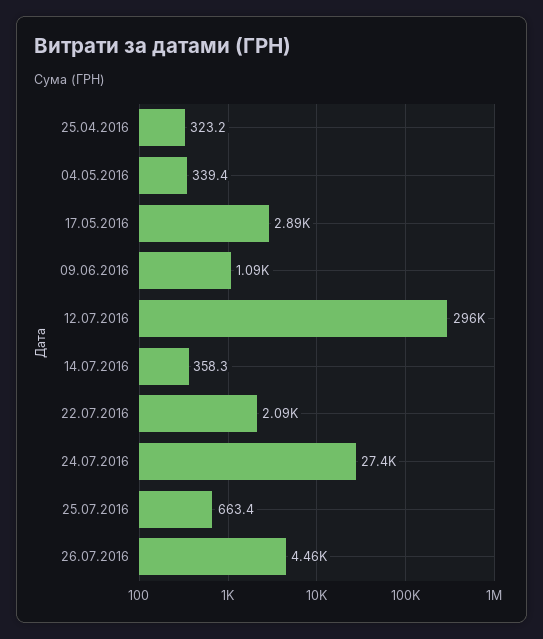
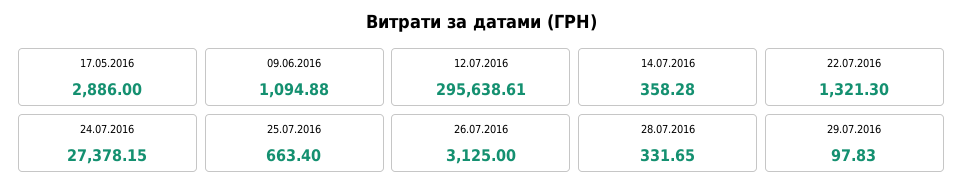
25.04.2016: 323.2 -> none
04.05.2016: 339.4 -> none
22.07.2016: 2090 -> 1321.3
26.07.2016: 4460 -> 3125
28.07.2016: none -> 331.65
29.07.2016: none -> 97.83

